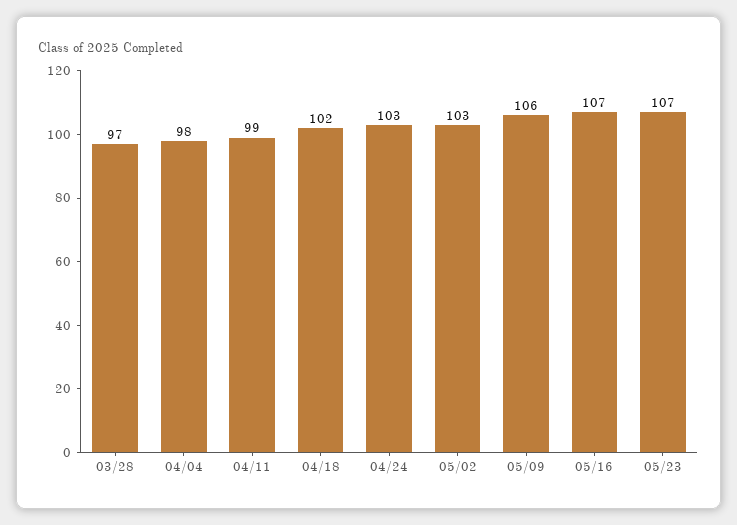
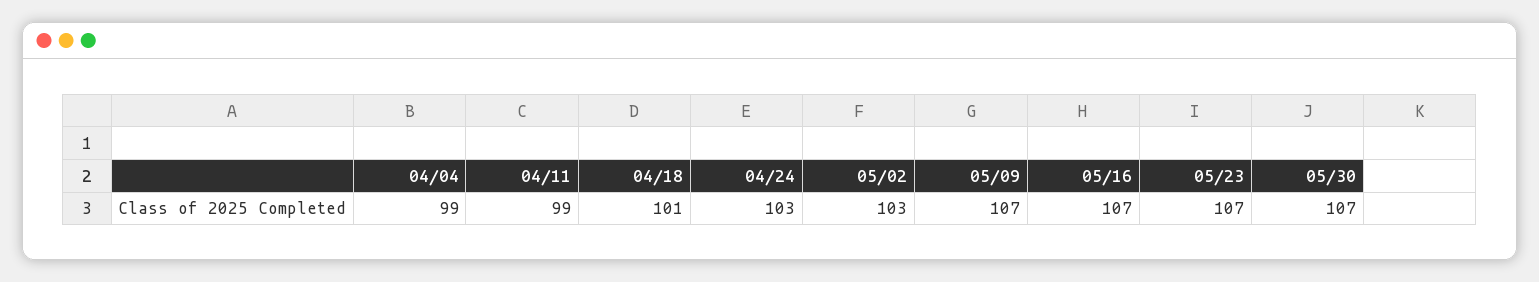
03/28: 97 -> none
04/04: 98 -> 99
04/18: 102 -> 101
05/09: 106 -> 107
05/30: none -> 107

